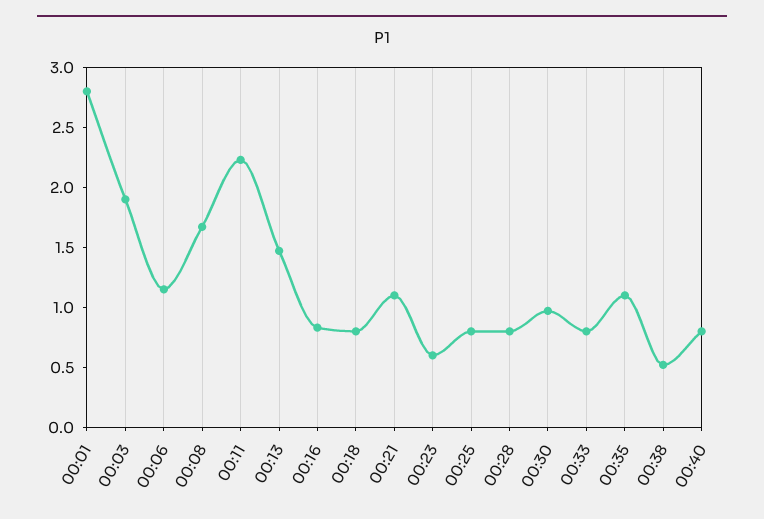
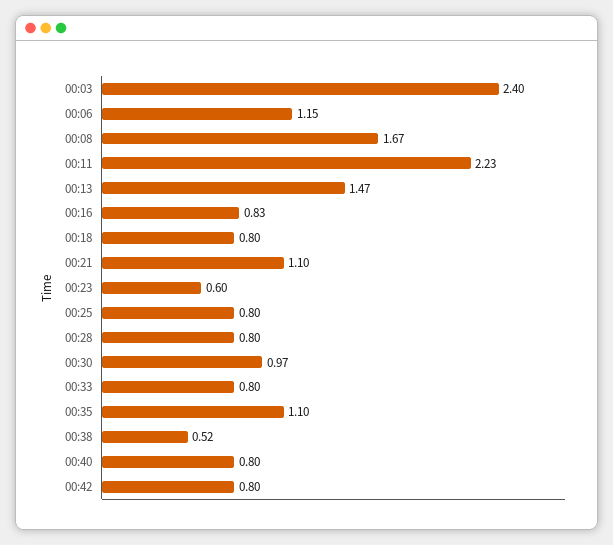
00:01: 2.8 -> none
00:03: 1.9 -> 2.4
00:42: none -> 0.8

